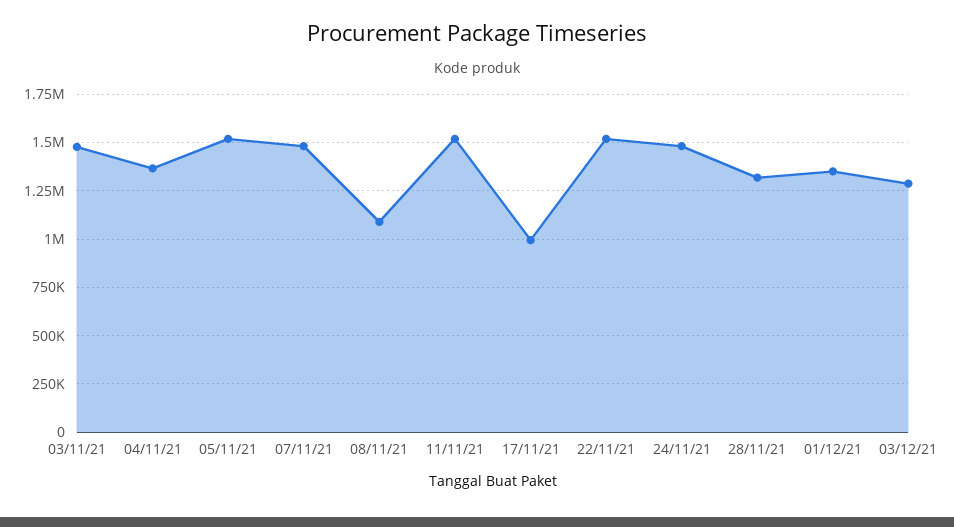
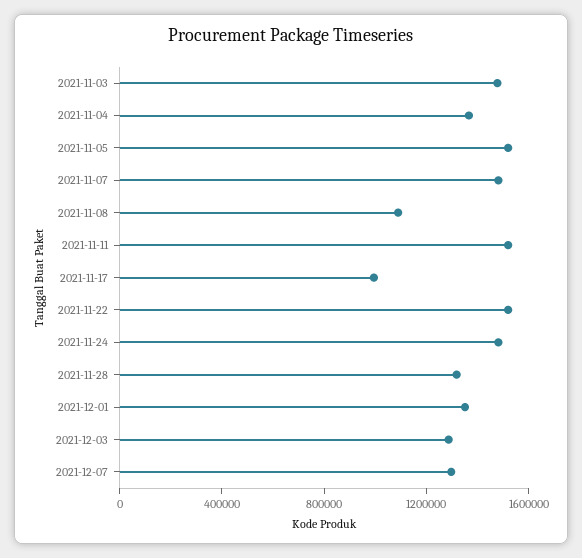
2021-12-07: none -> 1300000

